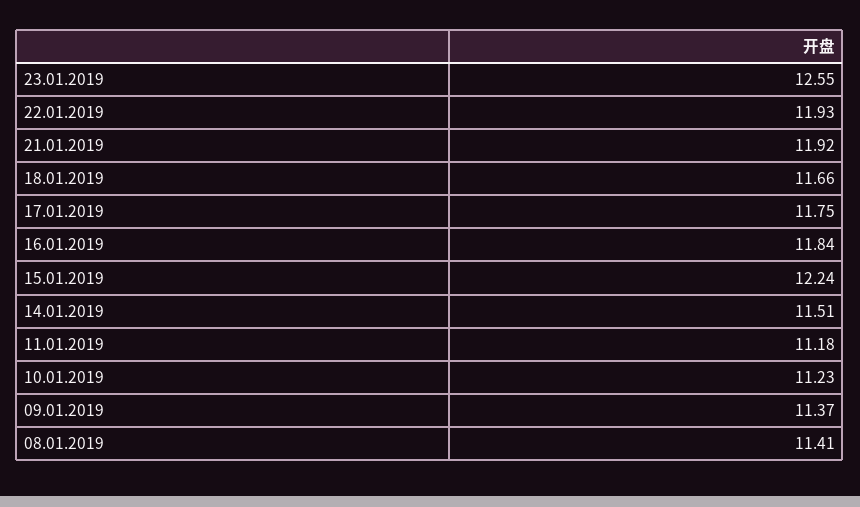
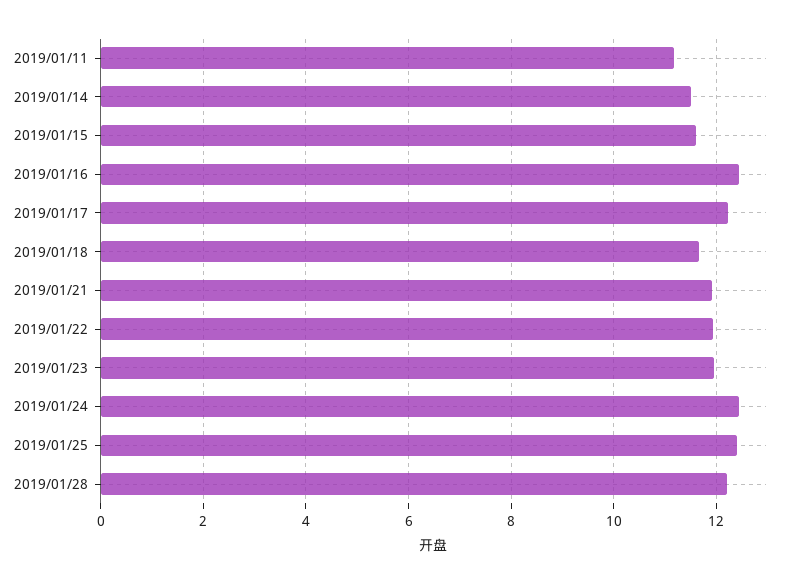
23.01.2019: 12.55 -> 12
17.01.2019: 11.75 -> 12.2
16.01.2019: 11.84 -> 12.4
15.01.2019: 12.24 -> 11.6
10.01.2019: 11.23 -> none
09.01.2019: 11.37 -> none
08.01.2019: 11.41 -> none
2019/01/24: none -> 12.4
2019/01/25: none -> 12.4
2019/01/28: none -> 12.2

